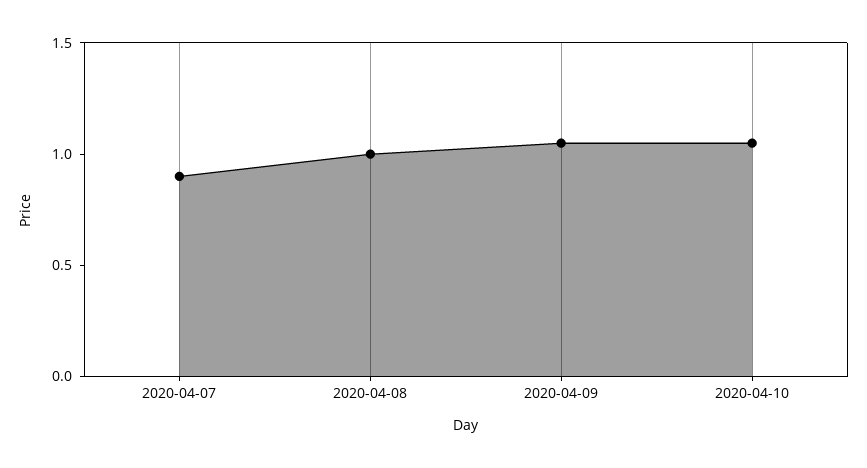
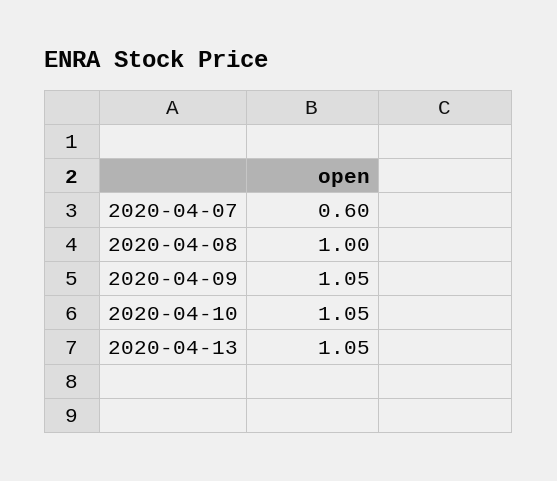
2020-04-07: 0.9 -> 0.6
2020-04-13: none -> 1.05

